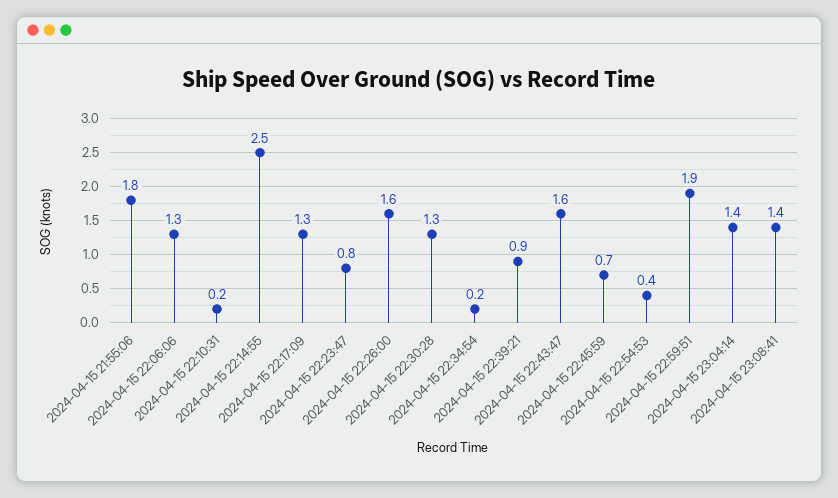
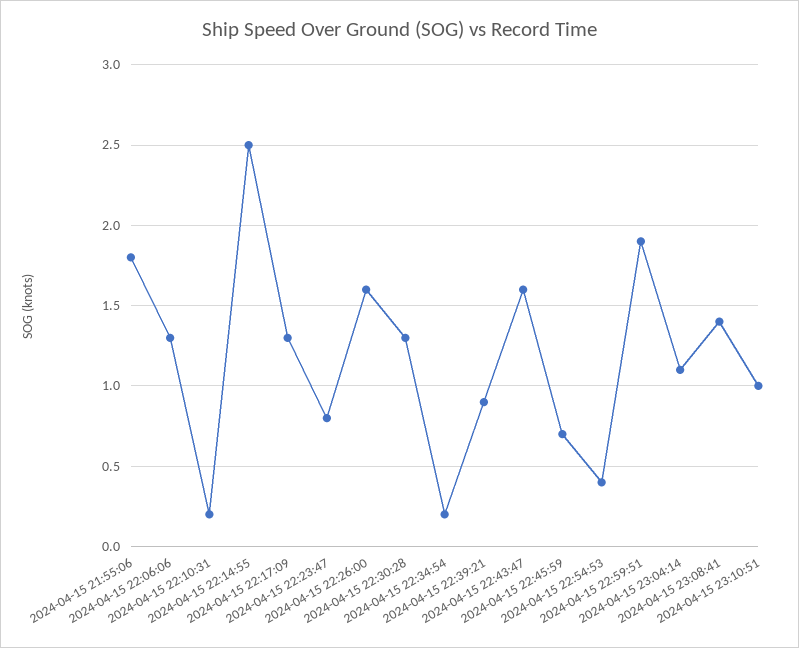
2024-04-15 23:04:14: 1.4 -> 1.1
2024-04-15 23:10:51: none -> 1

